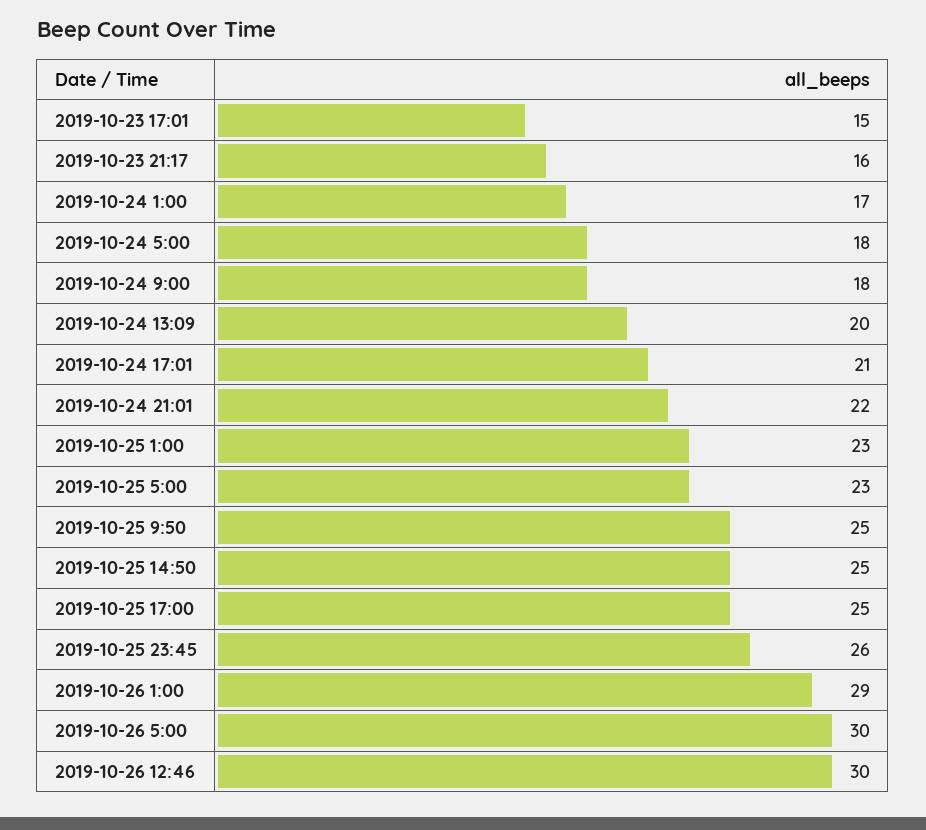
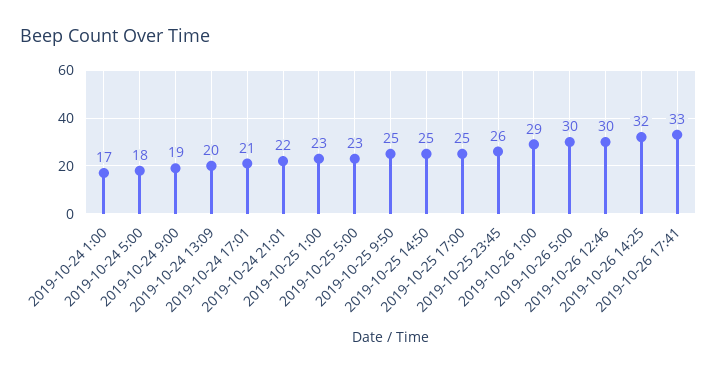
2019-10-23 17:01: 15 -> none
2019-10-23 21:17: 16 -> none
2019-10-24 9:00: 18 -> 19
2019-10-26 14:25: none -> 32
2019-10-26 17:41: none -> 33

